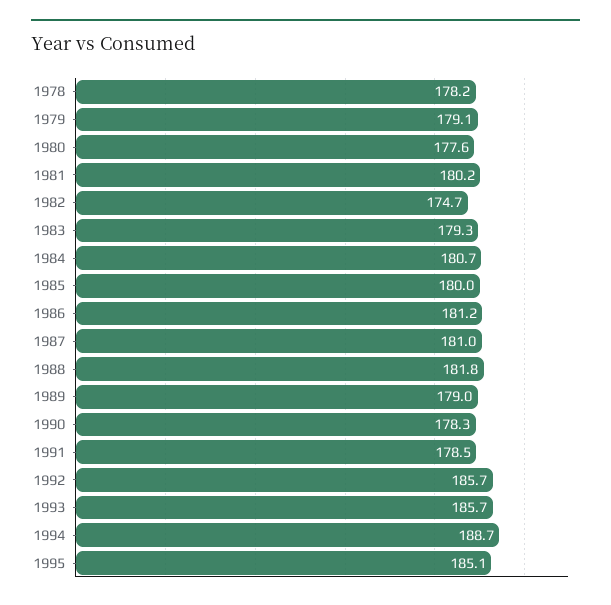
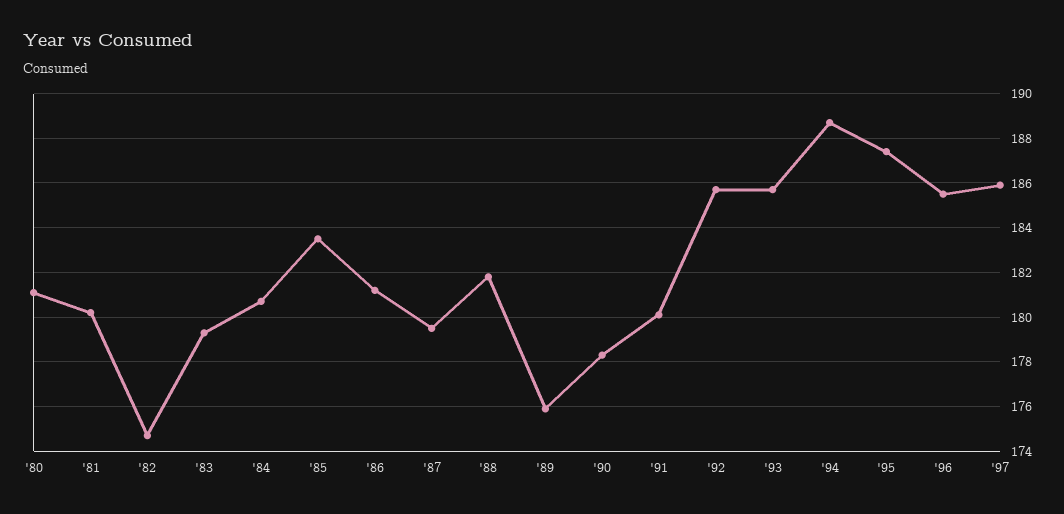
1978: 178.2 -> none
1979: 179.1 -> none
1980: 177.6 -> 181
1985: 180 -> 183.5
1987: 181 -> 179.5
1989: 179 -> 176
1991: 178.5 -> 180
1995: 185.1 -> 187.5
'96: none -> 185.5
'97: none -> 186

